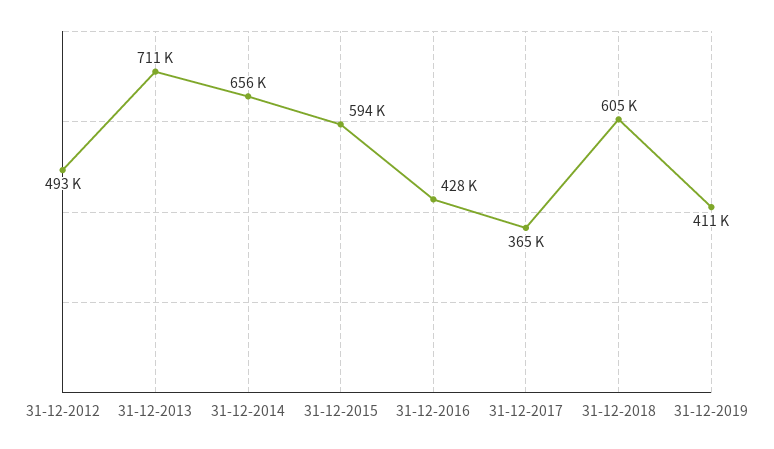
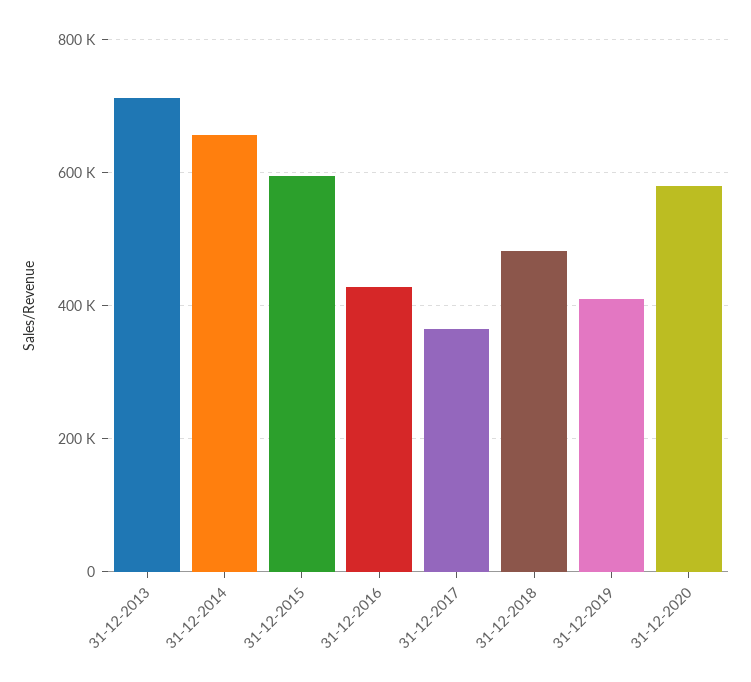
31-12-2012: 493000 -> none
31-12-2018: 605000 -> 480000
31-12-2020: none -> 580000

